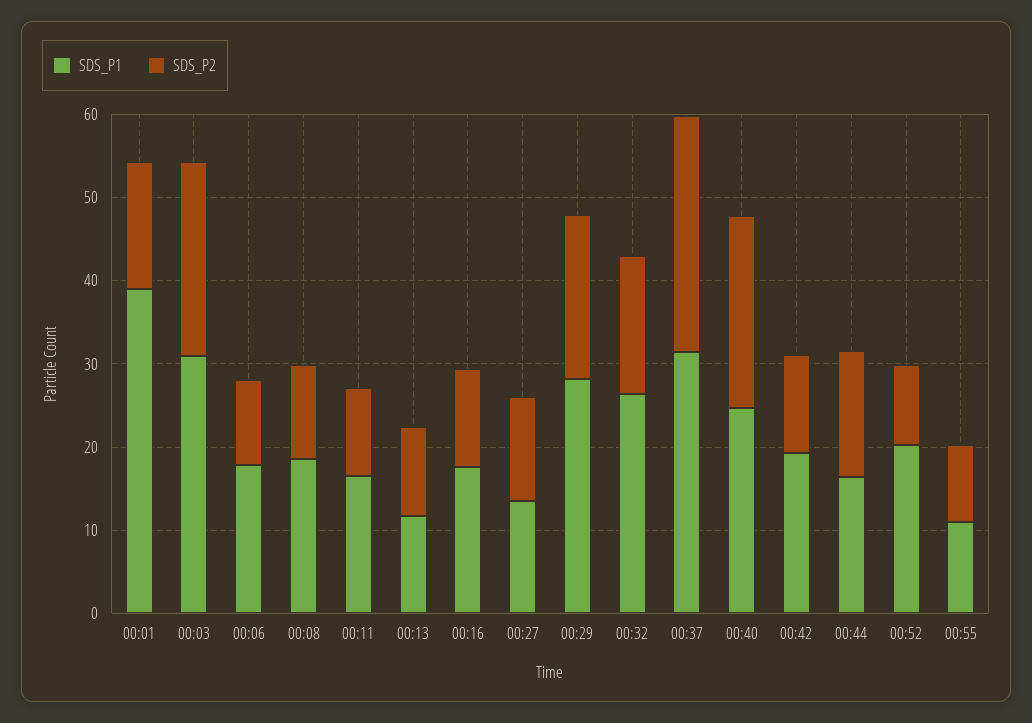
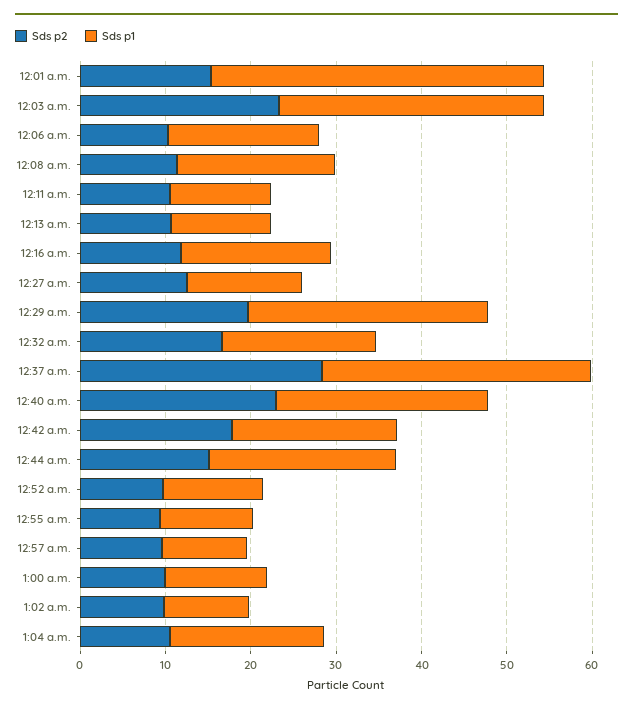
SDS_P1, 00:11: 16 -> 12
SDS_P1, 00:32: 26 -> 18
SDS_P2, 00:42: 12 -> 18
SDS_P1, 00:44: 16 -> 22
SDS_P1, 00:52: 20 -> 12
SDS_P2, 12:57 a.m.: none -> 10
SDS_P1, 12:57 a.m.: none -> 10
SDS_P2, 1:00 a.m.: none -> 10
SDS_P1, 1:00 a.m.: none -> 12
SDS_P2, 1:02 a.m.: none -> 10
SDS_P1, 1:02 a.m.: none -> 10
SDS_P2, 1:04 a.m.: none -> 10
SDS_P1, 1:04 a.m.: none -> 18

